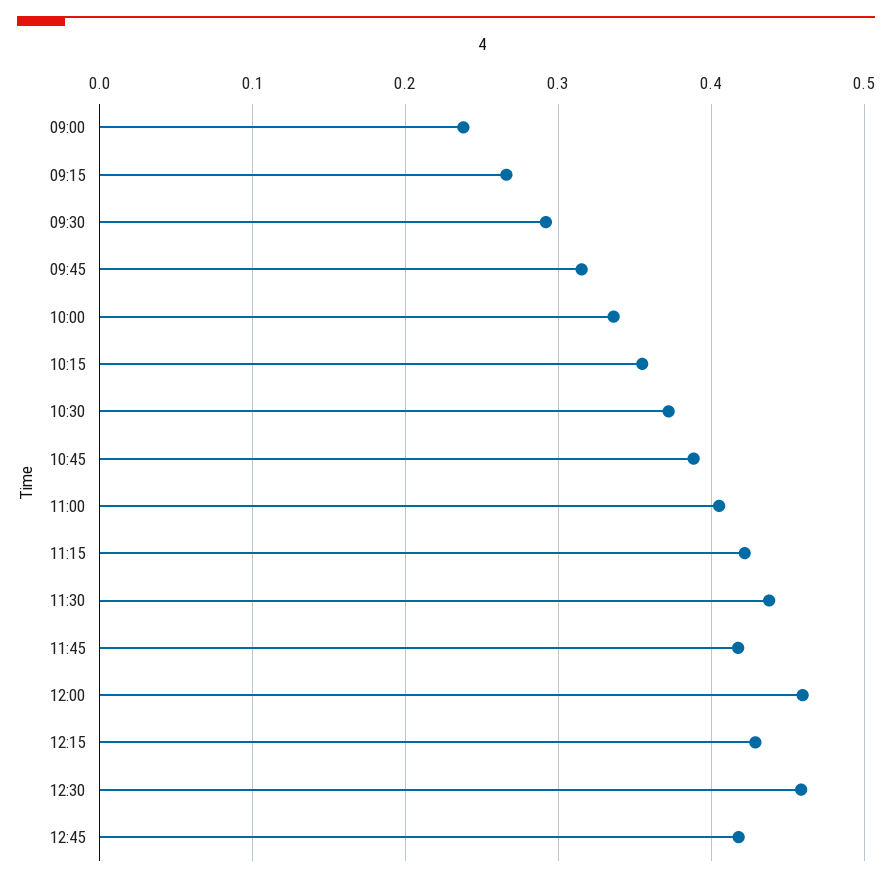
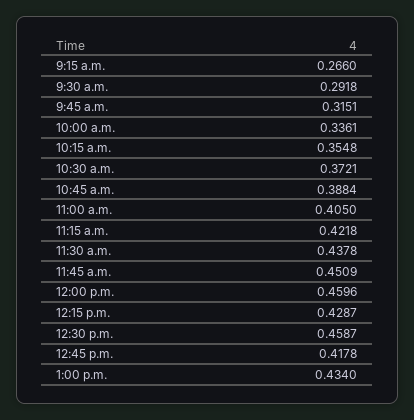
09:00: 0.24 -> none
11:45: 0.42 -> 0.4509
1:00 p.m.: none -> 0.434

